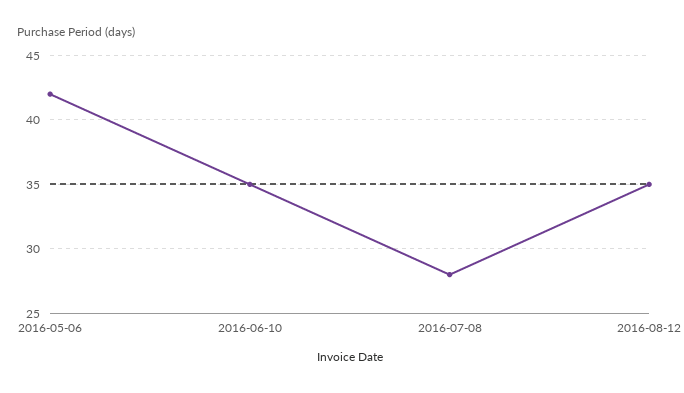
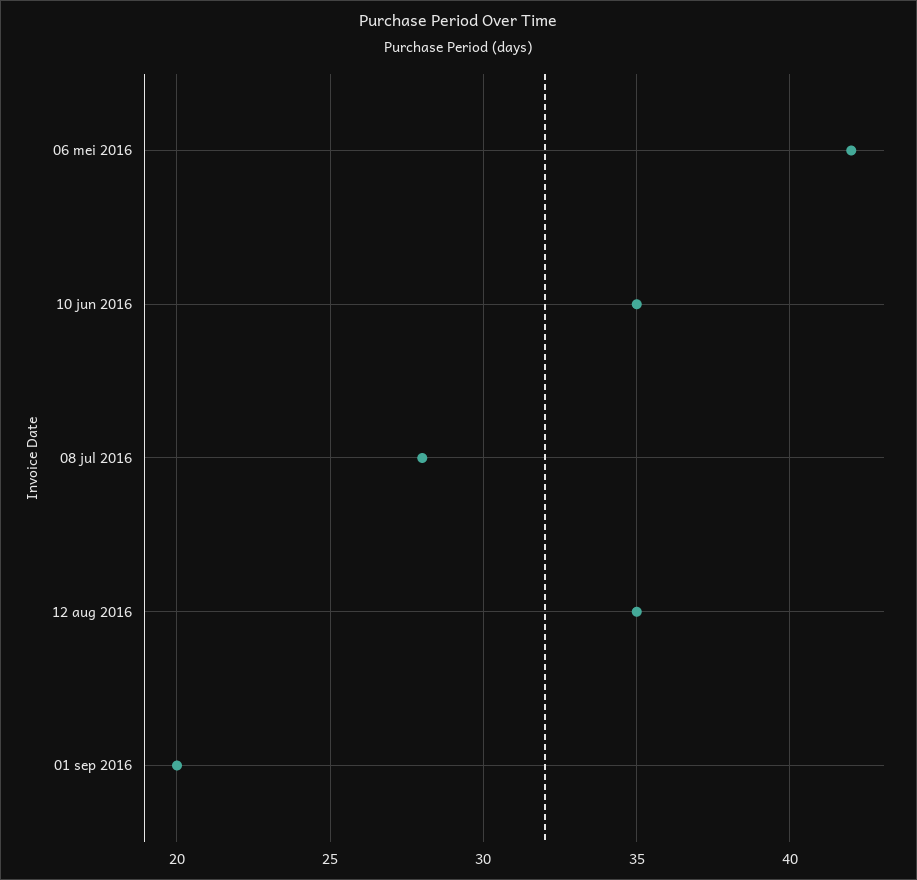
01 sep 2016: none -> 20

